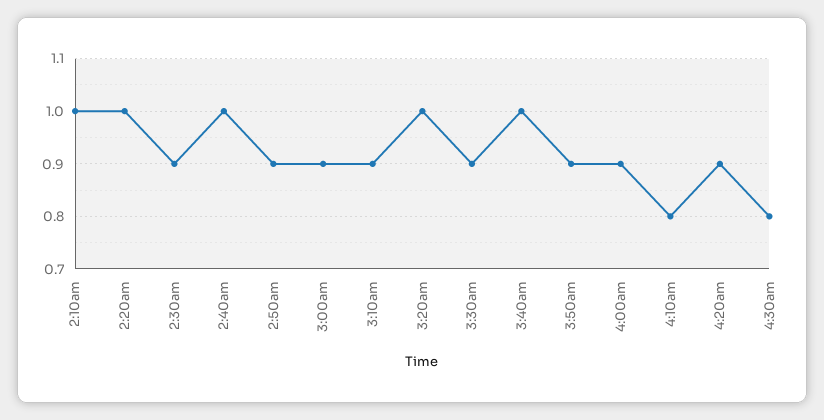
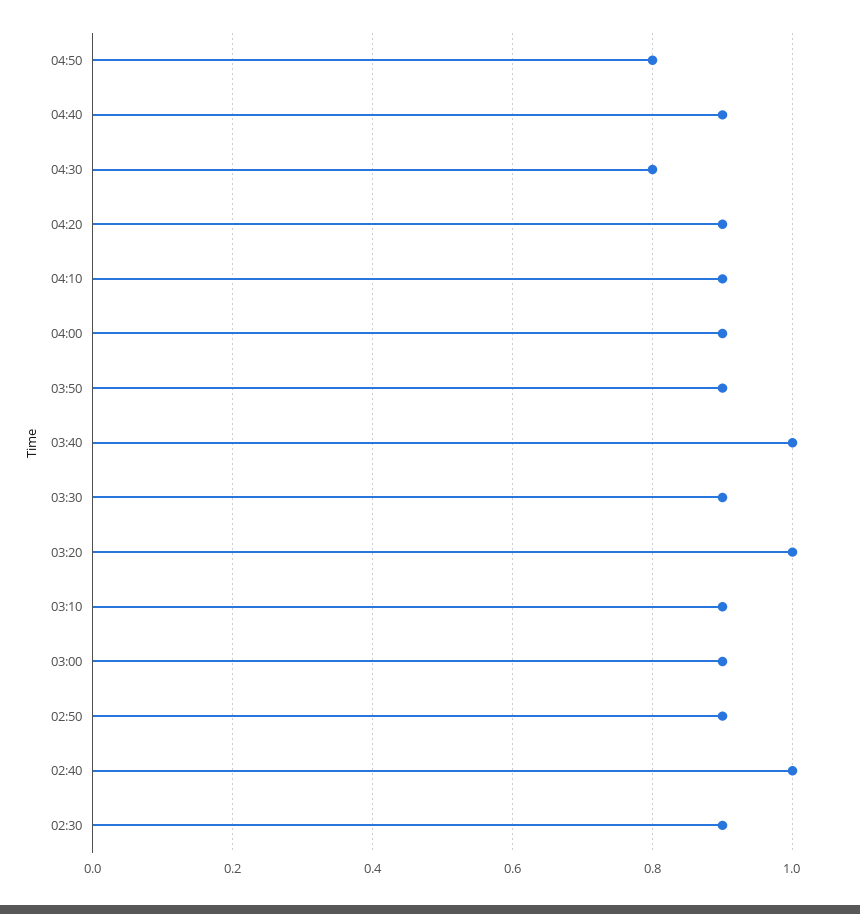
2:10am: 1 -> none
2:20am: 1 -> none
4:10am: 0.8 -> 0.9
04:50: none -> 0.8
04:40: none -> 0.9

